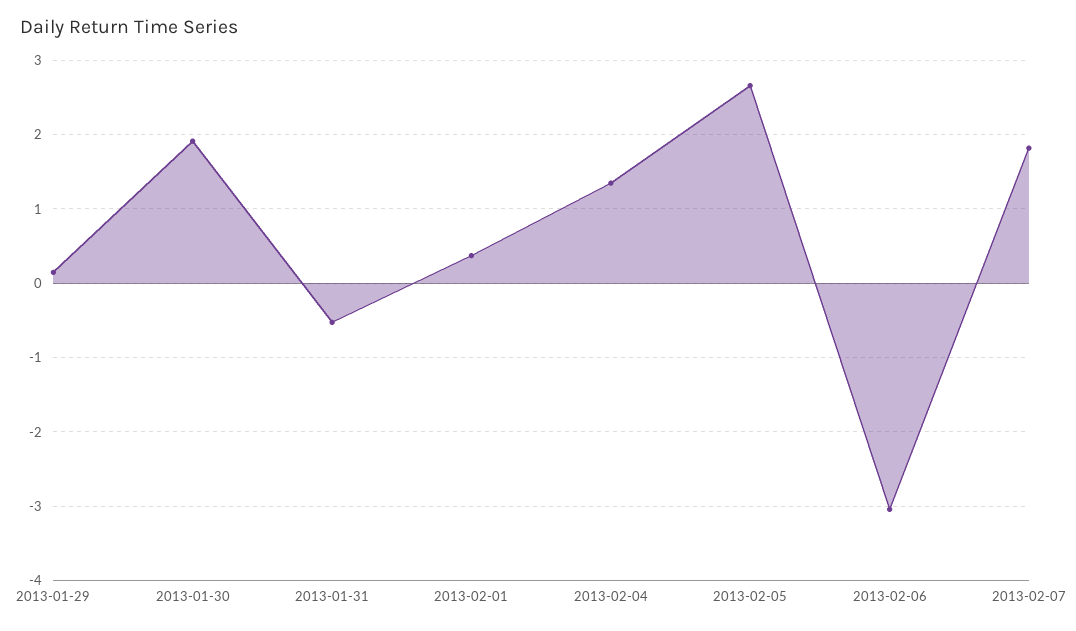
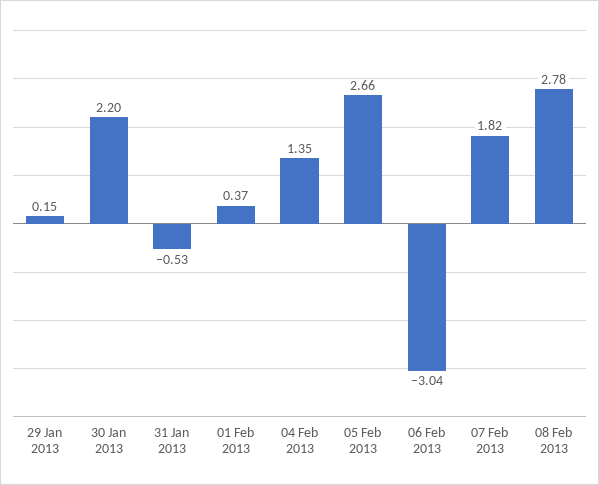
2013-01-30: 1.9 -> 2.2
08 Feb 2013: none -> 2.78

